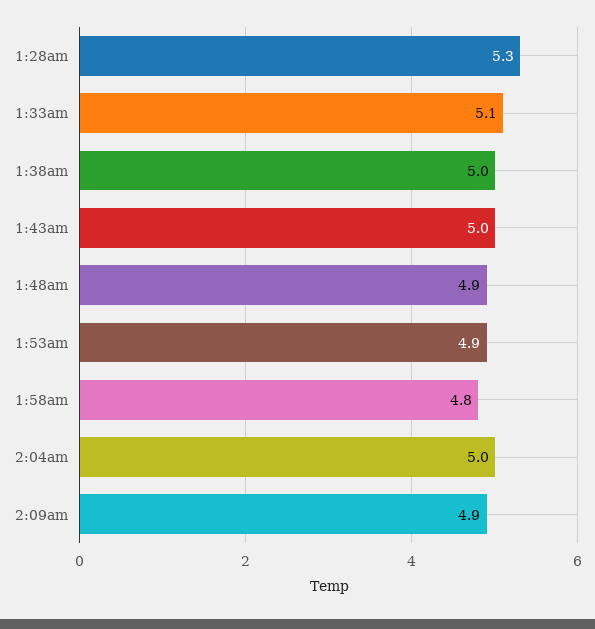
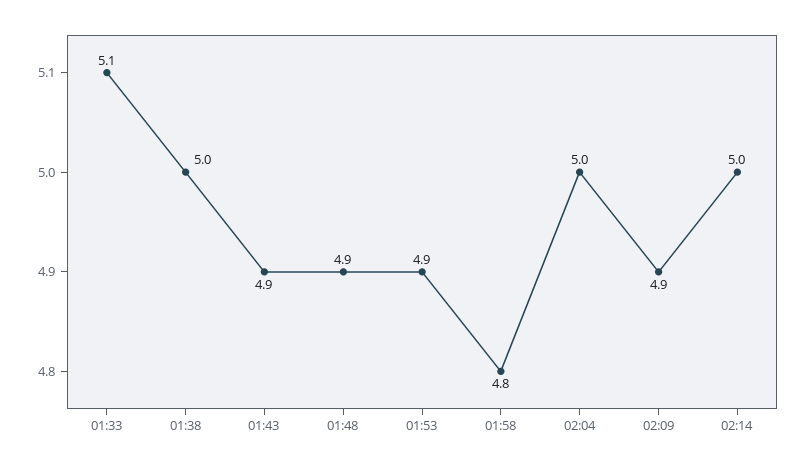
1:28am: 5.3 -> none
1:43am: 5 -> 4.9
02:14: none -> 5

